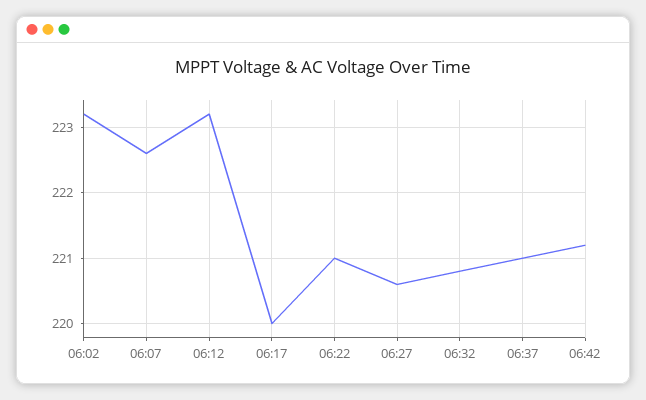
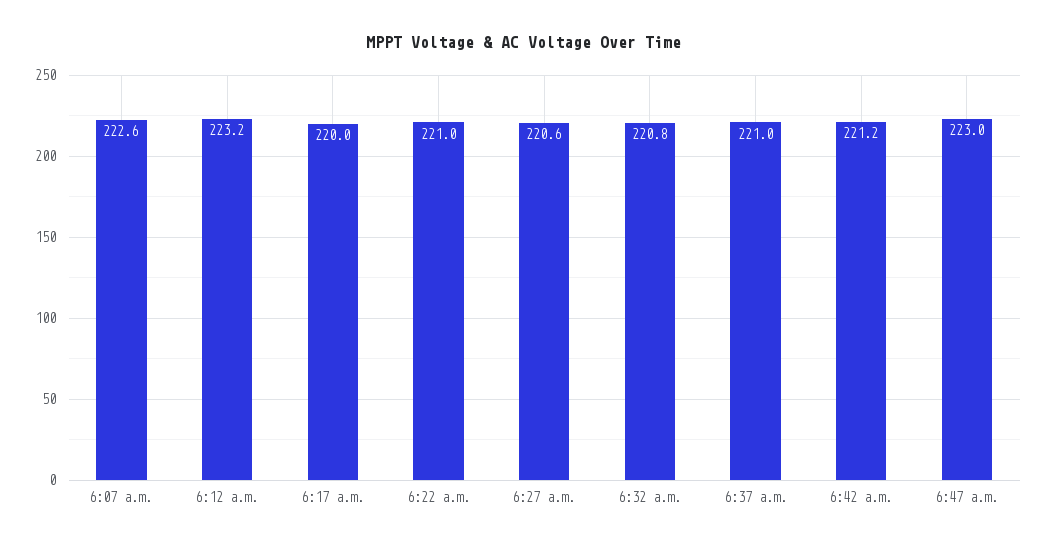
06:02: 223.2 -> none
6:47 a.m.: none -> 223

